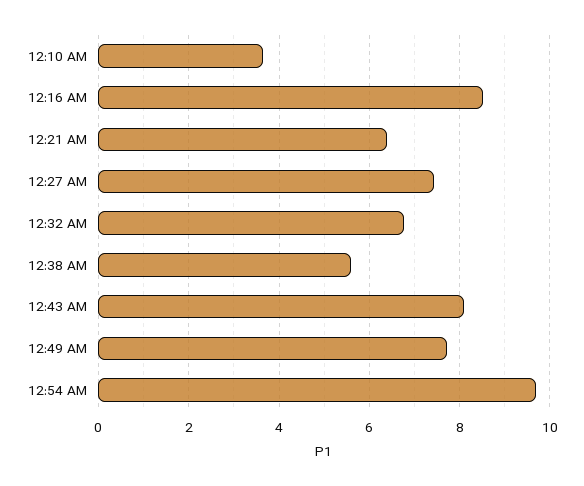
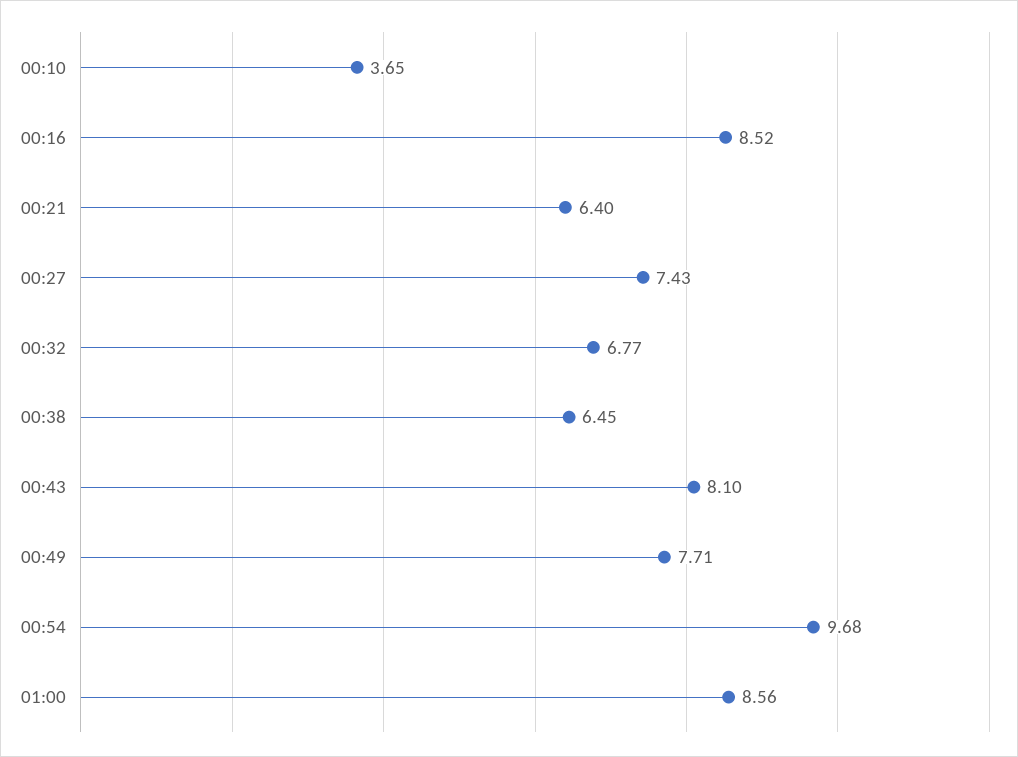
12:38 AM: 5.6 -> 6.45
01:00: none -> 8.56

